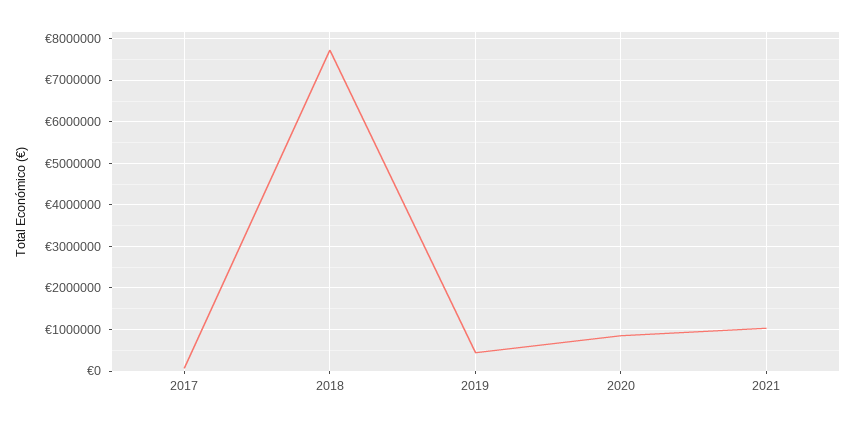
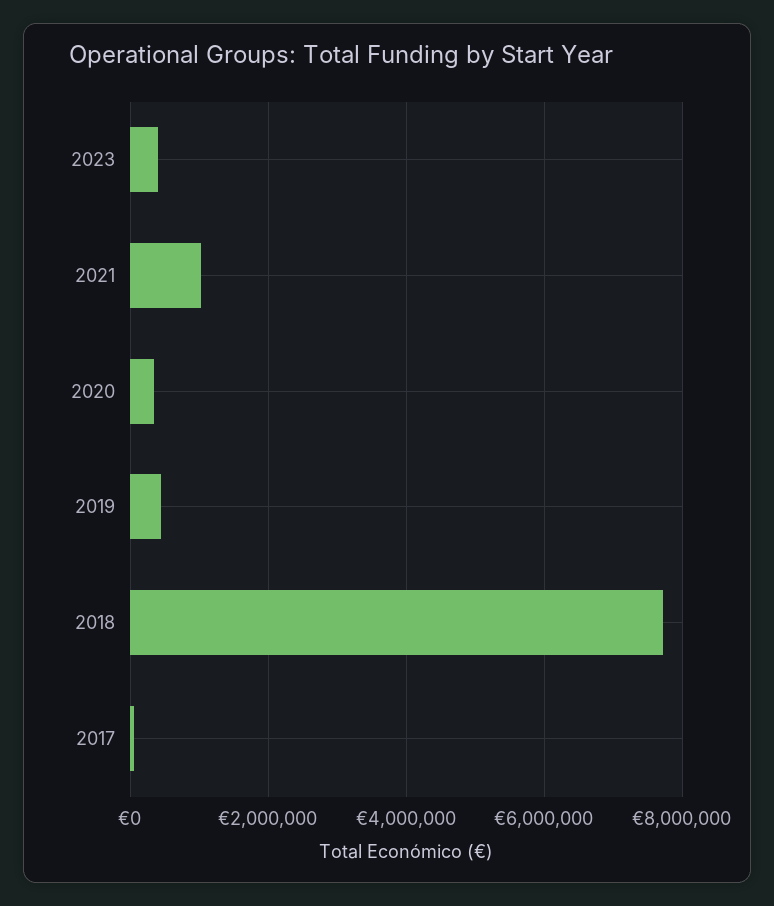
2020: 800000 -> 400000
2023: none -> 400000

